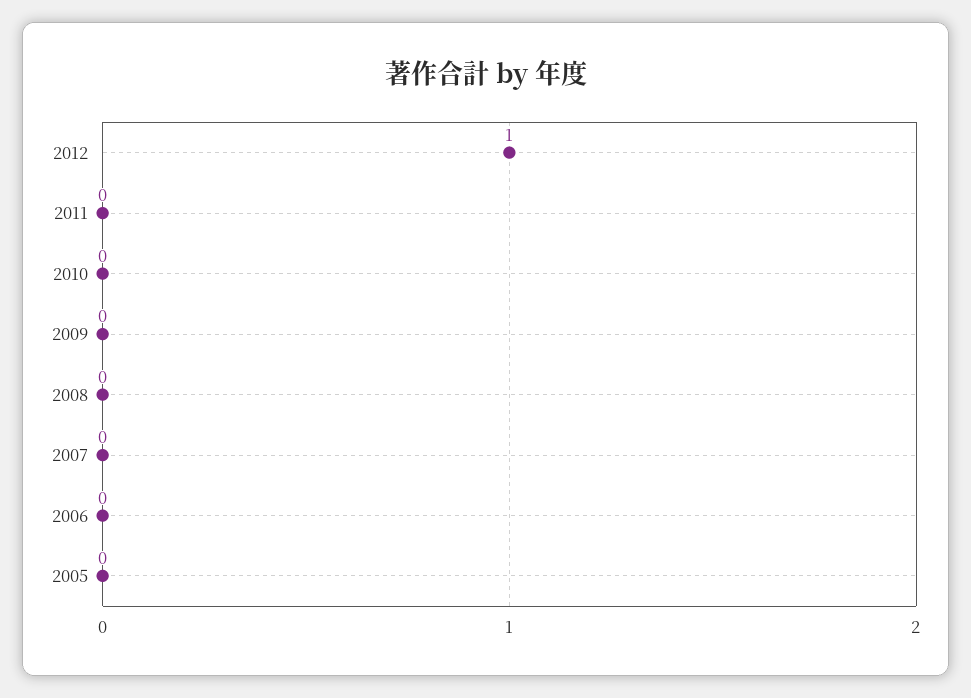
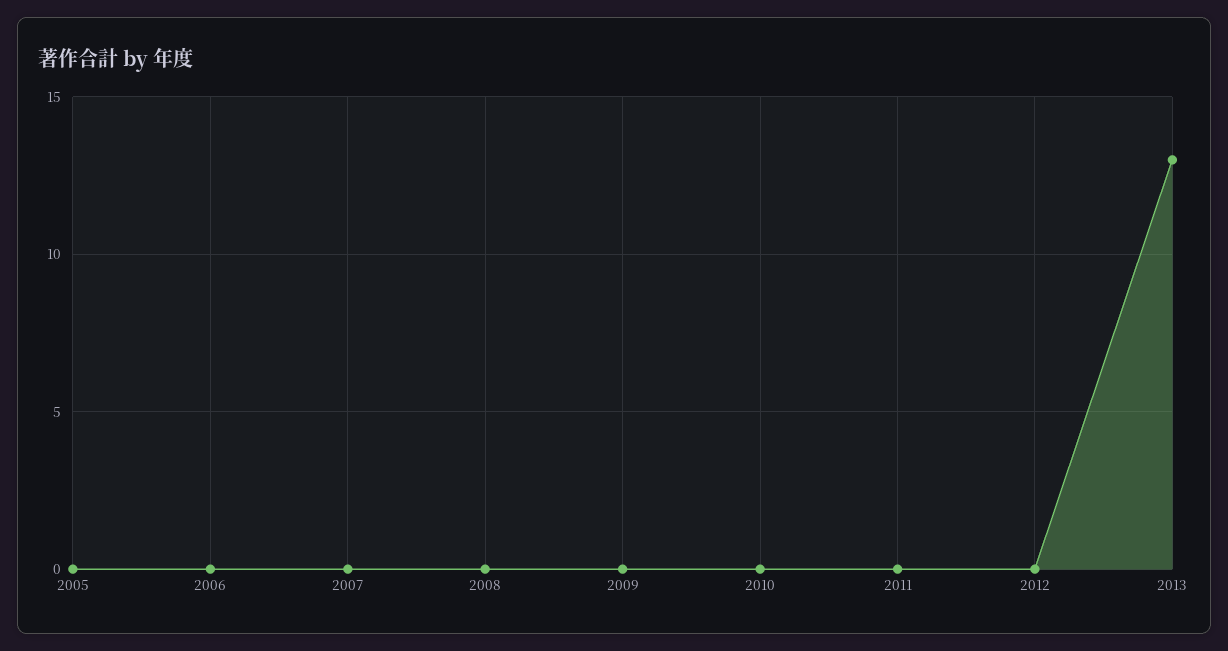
2012: 1 -> 0
2013: none -> 13

